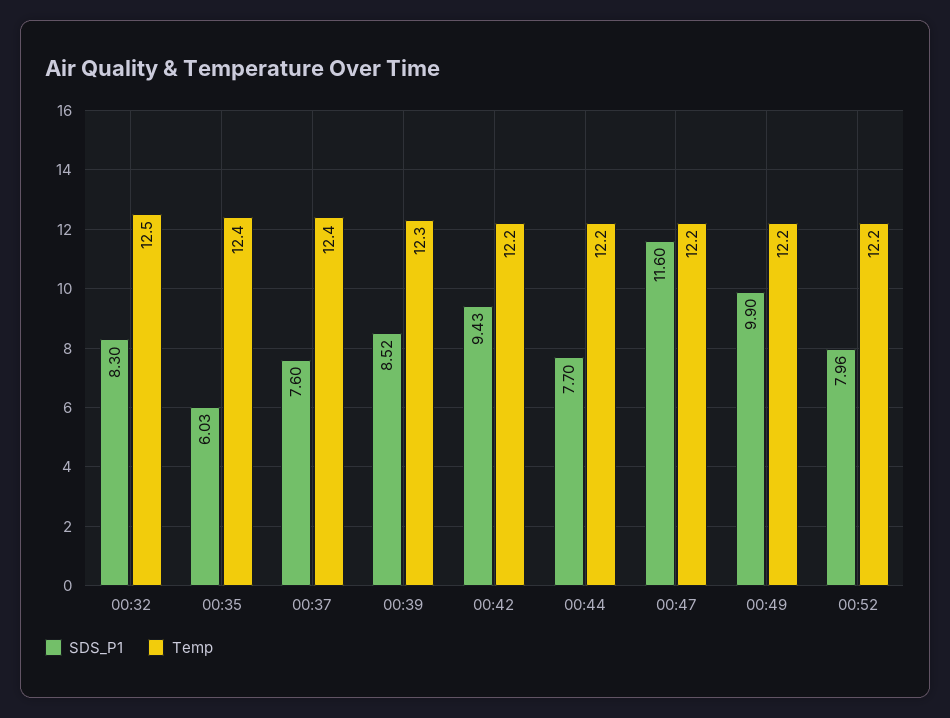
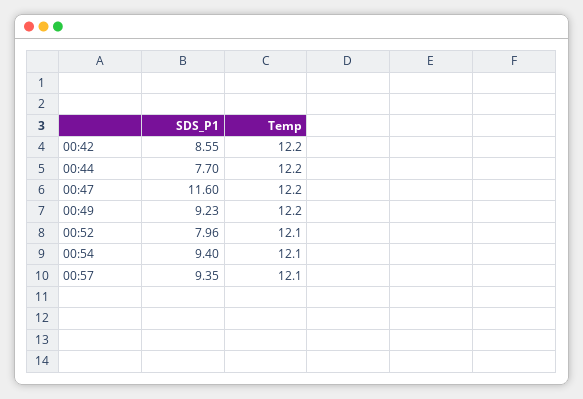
SDS_P1, 00:32: 8.3 -> none
Temp, 00:32: 12.5 -> none
SDS_P1, 00:35: 6.03 -> none
Temp, 00:35: 12.4 -> none
SDS_P1, 00:37: 7.6 -> none
Temp, 00:37: 12.4 -> none
SDS_P1, 00:39: 8.52 -> none
Temp, 00:39: 12.3 -> none
SDS_P1, 00:42: 9.43 -> 8.55
SDS_P1, 00:49: 9.9 -> 9.23
Temp, 00:52: 12.2 -> 12.1
SDS_P1, 00:54: none -> 9.4
Temp, 00:54: none -> 12.1
SDS_P1, 00:57: none -> 9.35
Temp, 00:57: none -> 12.1

